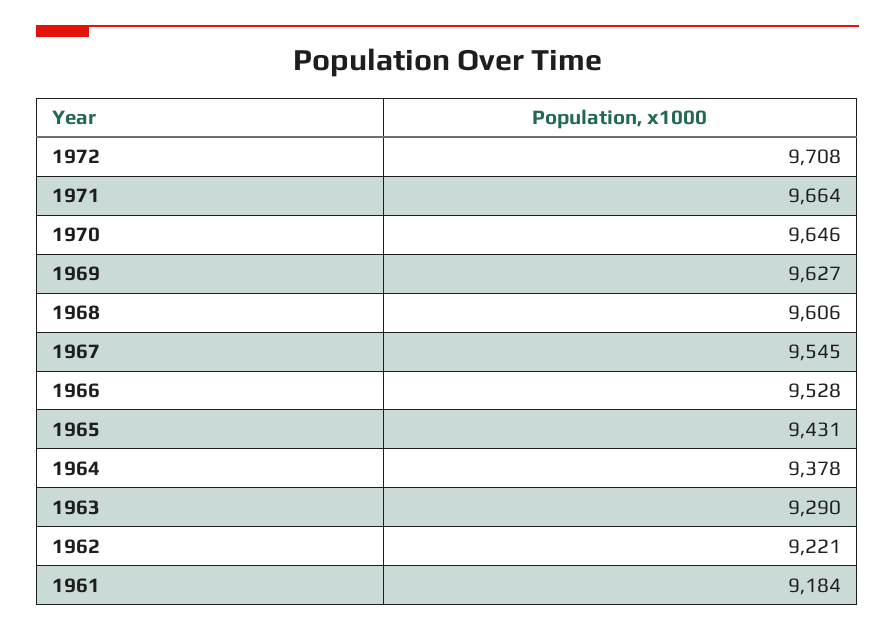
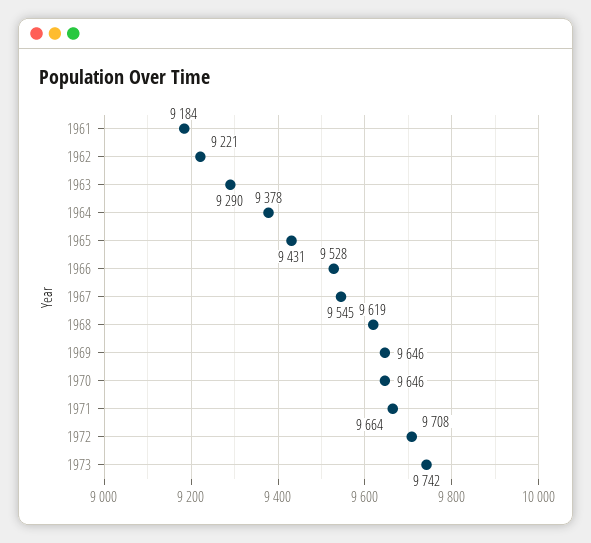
1969: 9627 -> 9646
1968: 9606 -> 9619
1973: none -> 9742

